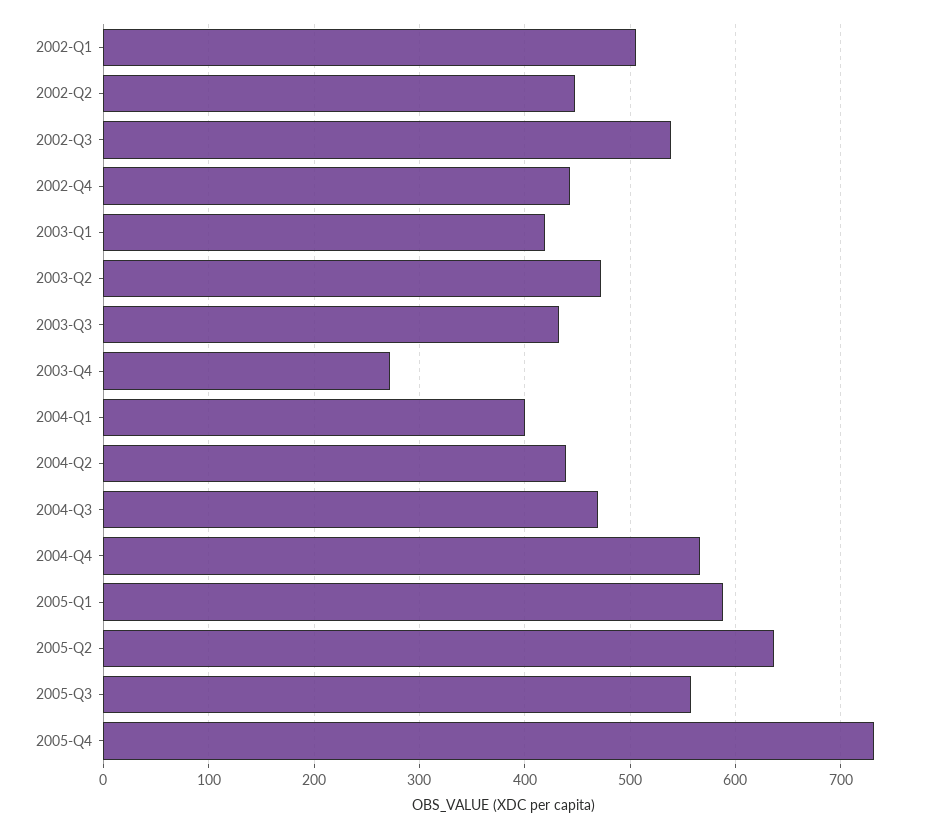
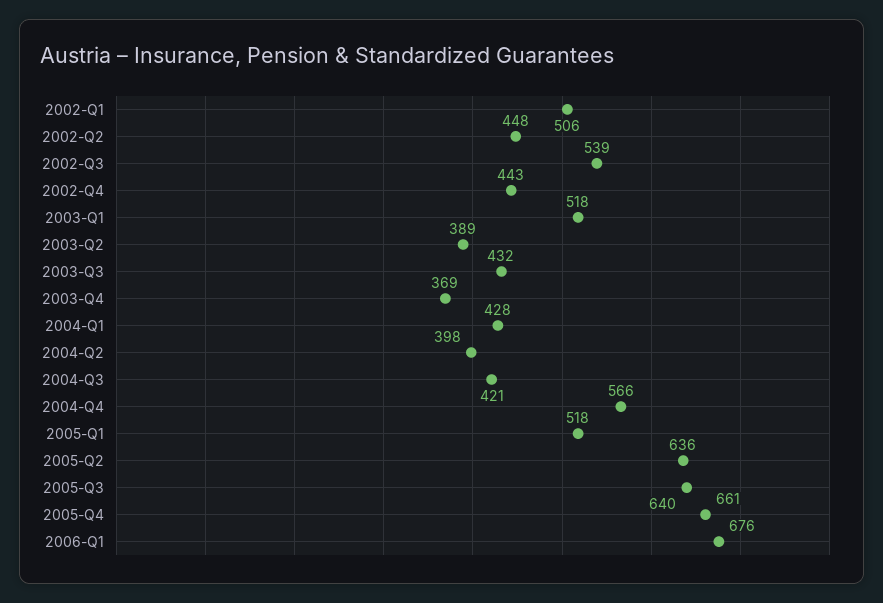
2003-Q1: 420 -> 518
2003-Q2: 470 -> 389
2003-Q4: 270 -> 369
2004-Q1: 400 -> 428
2004-Q2: 440 -> 398
2004-Q3: 470 -> 421
2005-Q1: 590 -> 518
2005-Q3: 560 -> 640
2005-Q4: 730 -> 661
2006-Q1: none -> 676

